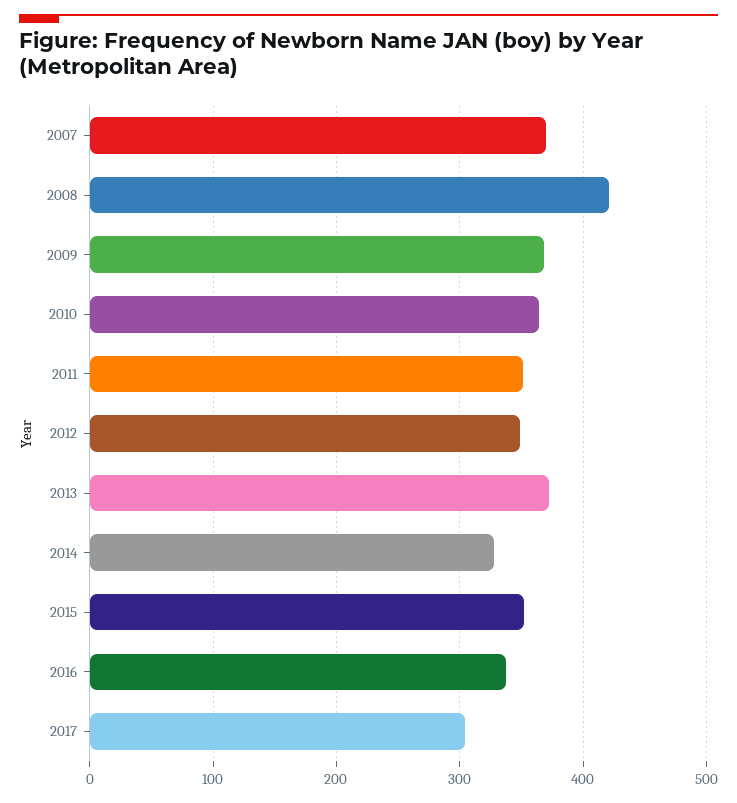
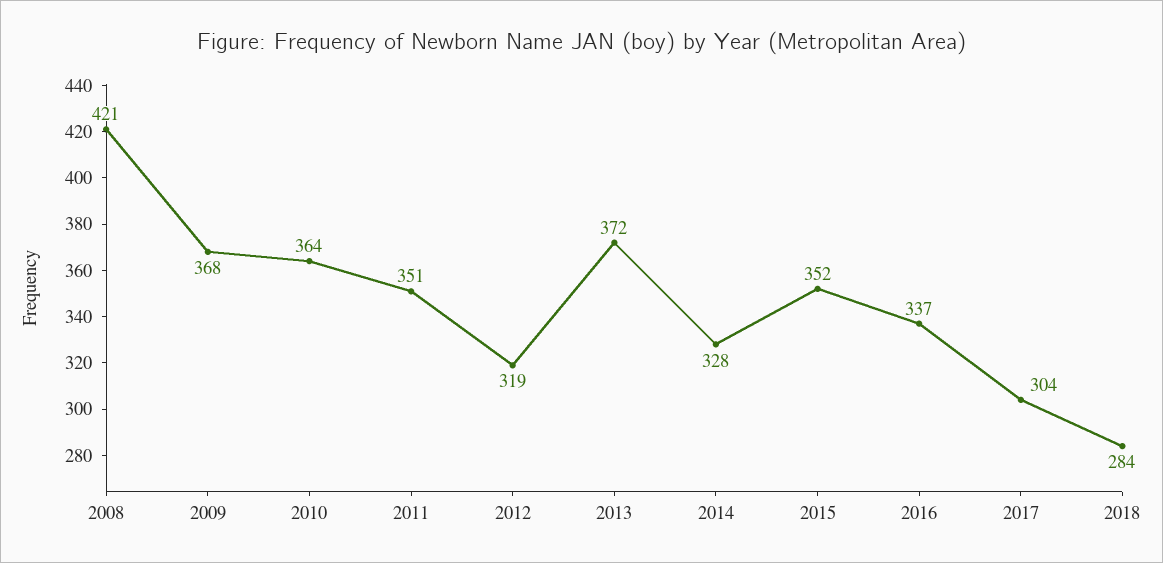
2007: 370 -> none
2012: 350 -> 319
2018: none -> 284

